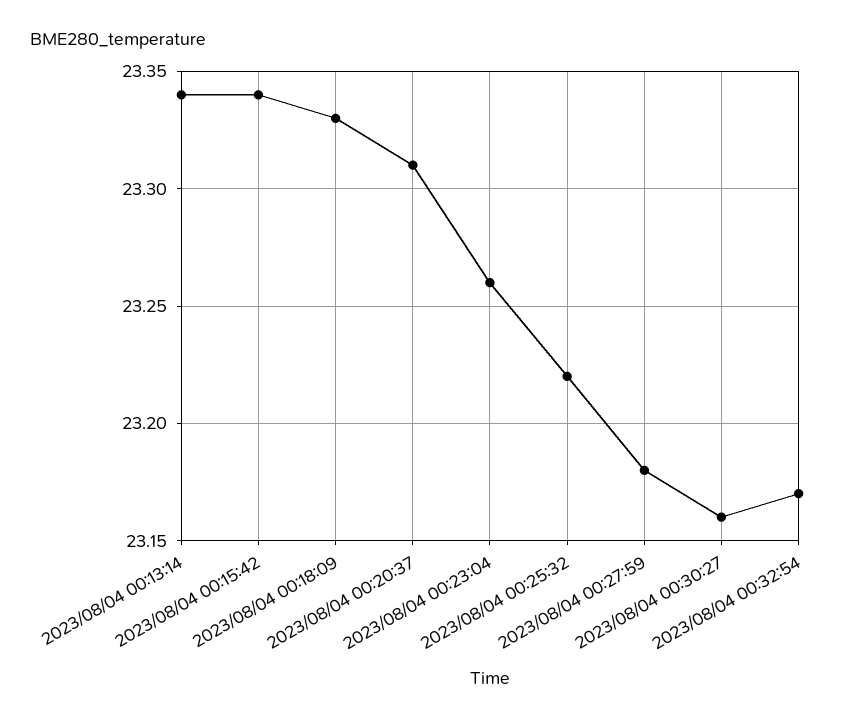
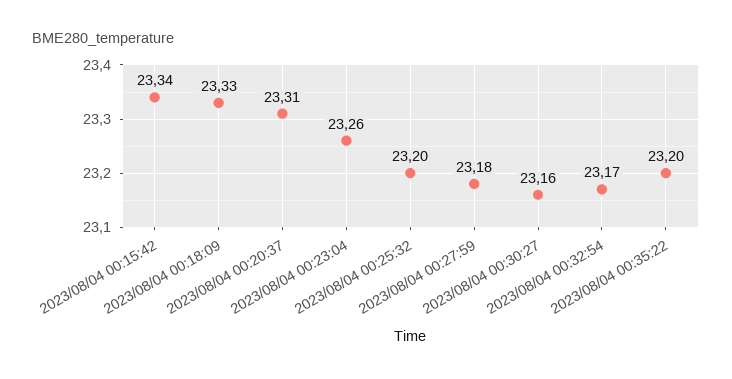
2023/08/04 00:13:14: 23.34 -> none
2023/08/04 00:25:32: 23.22 -> 23.2
2023/08/04 00:35:22: none -> 23.2

